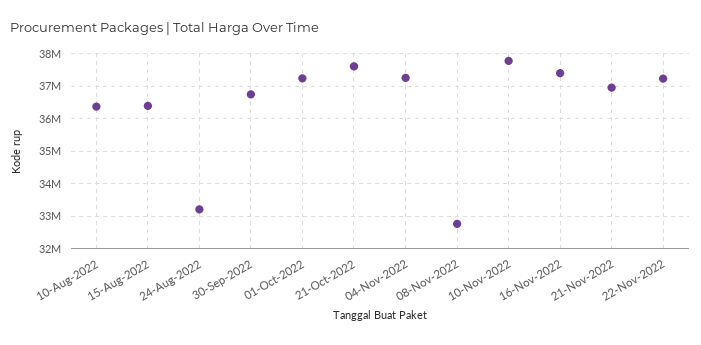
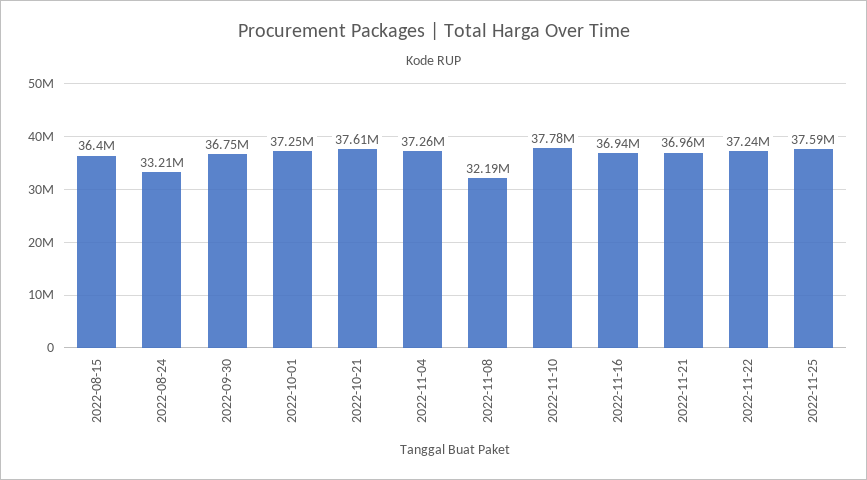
10-Aug-2022: 36400000 -> none
08-Nov-2022: 32800000 -> 32190000
16-Nov-2022: 37400000 -> 36940000
2022-11-25: none -> 37590000

